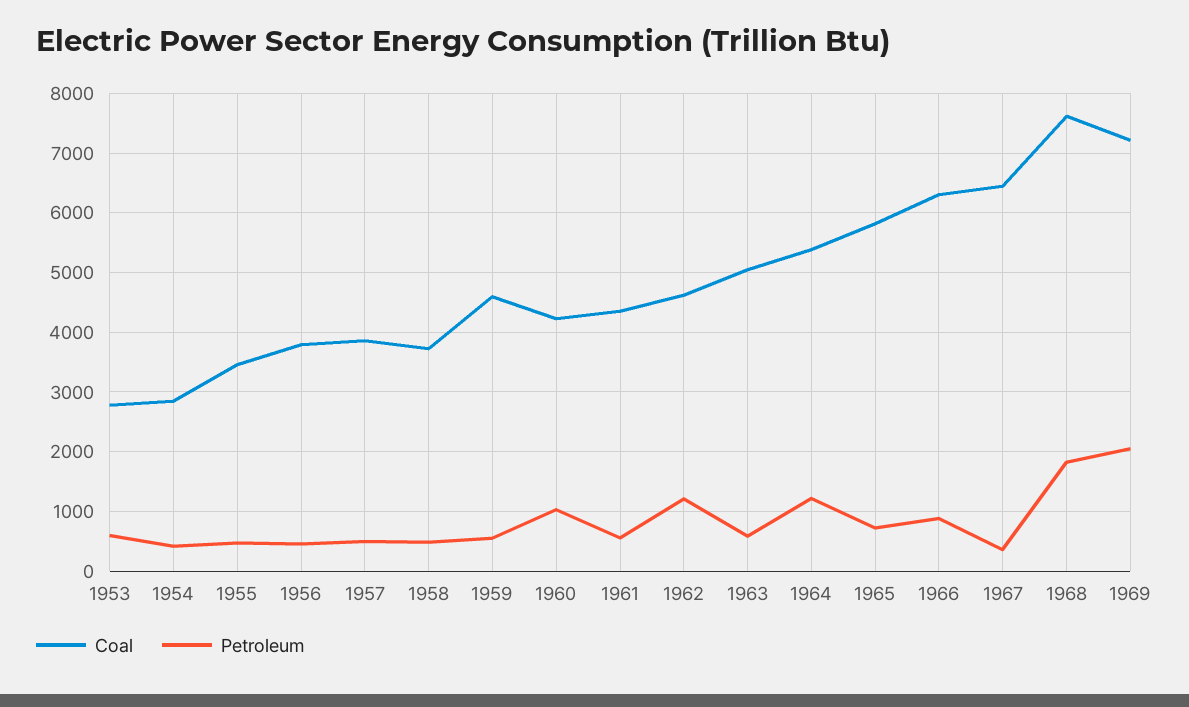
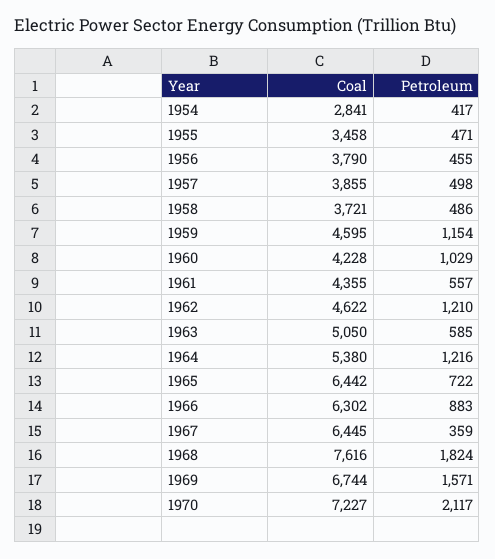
Coal, 1953: 2800 -> none
Petroleum, 1953: 600 -> none
Petroleum, 1959: 600 -> 1154
Coal, 1965: 5800 -> 6442
Coal, 1969: 7200 -> 6744
Petroleum, 1969: 2000 -> 1571
Coal, 1970: none -> 7227
Petroleum, 1970: none -> 2117

